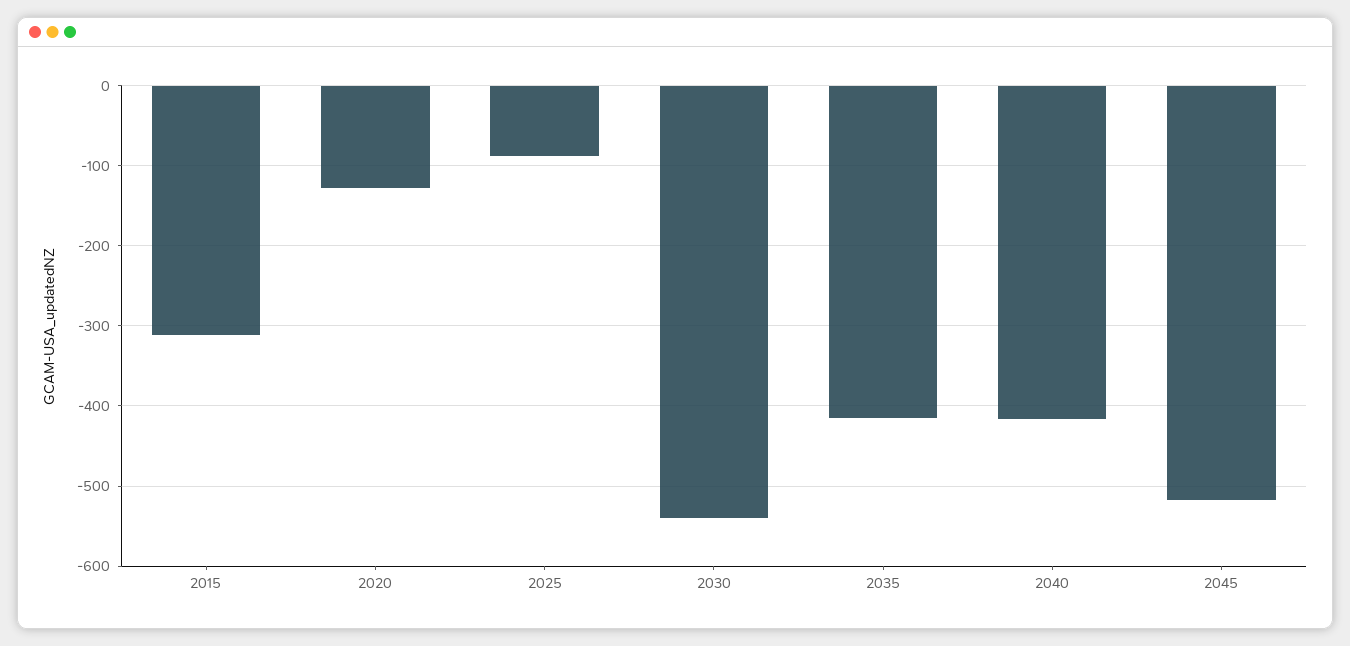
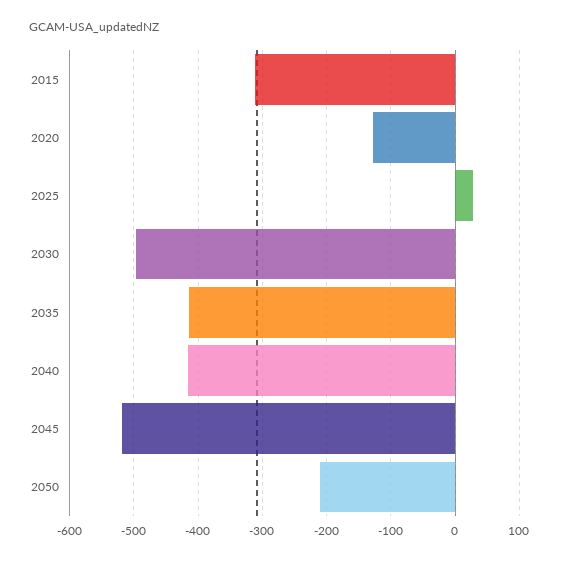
2025: -90 -> 30
2030: -540 -> -500
2050: none -> -210

